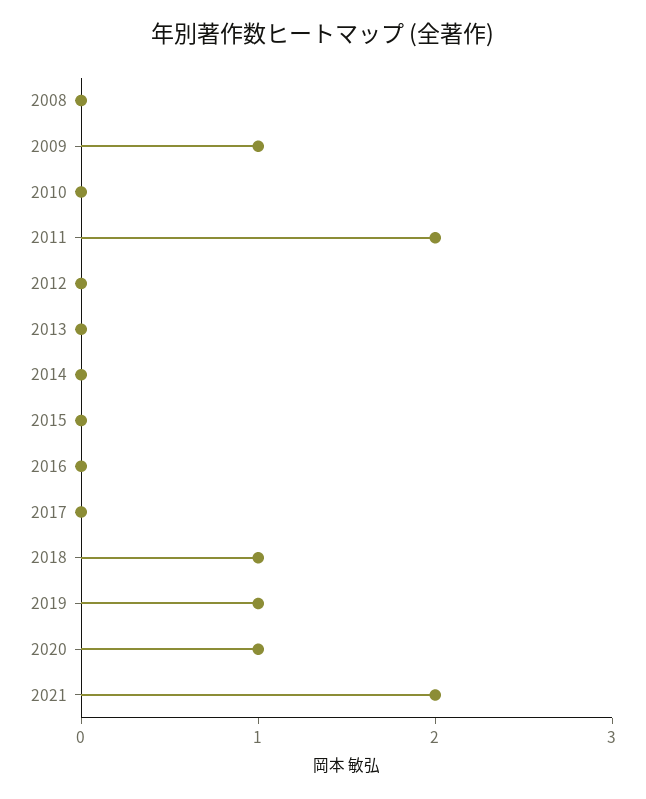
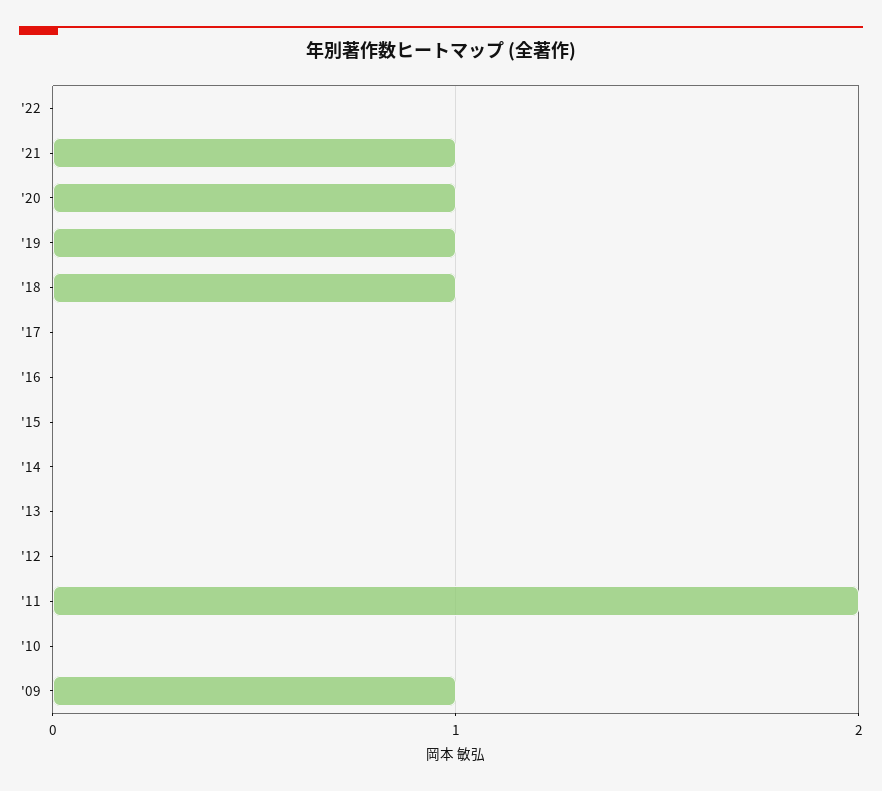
2008: 0 -> none
2021: 2 -> 1
'22: none -> 0

